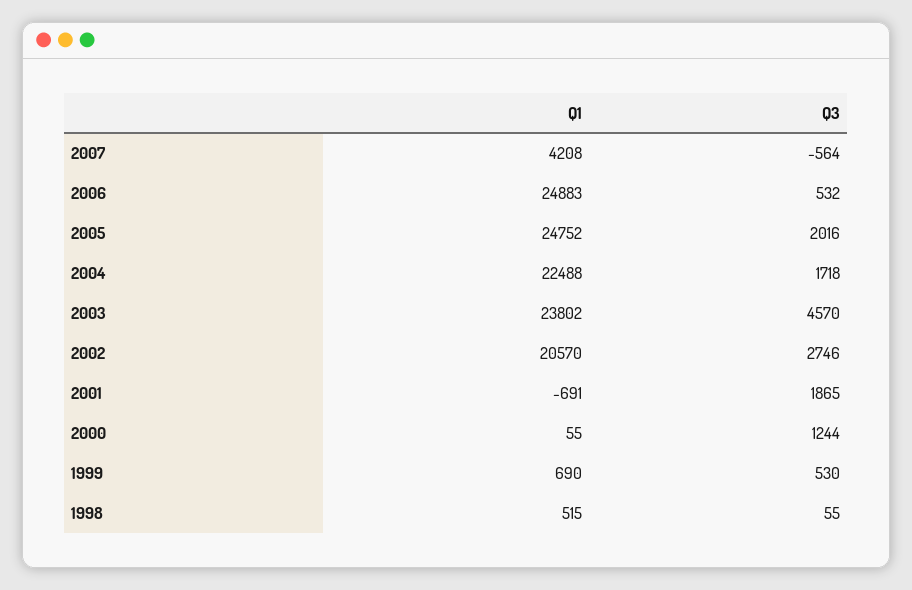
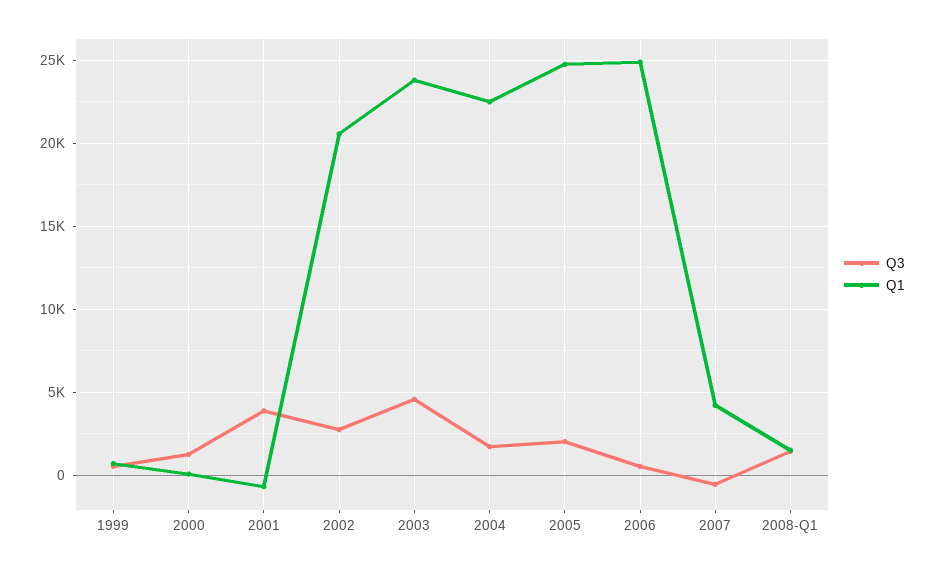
Q3, 2001: 1865 -> 4000
Q1, 1998: 515 -> none
Q3, 1998: 55 -> none
Q3, 2008-Q1: none -> 1500
Q1, 2008-Q1: none -> 1500

